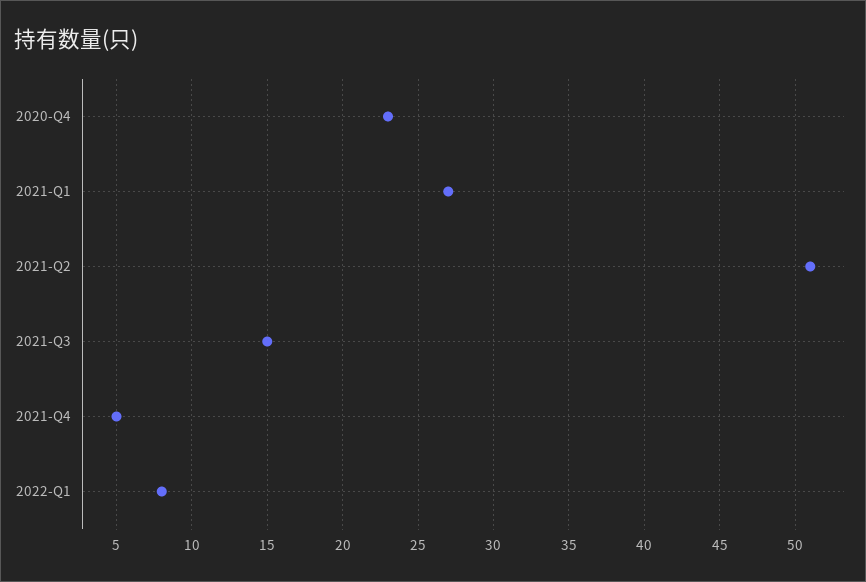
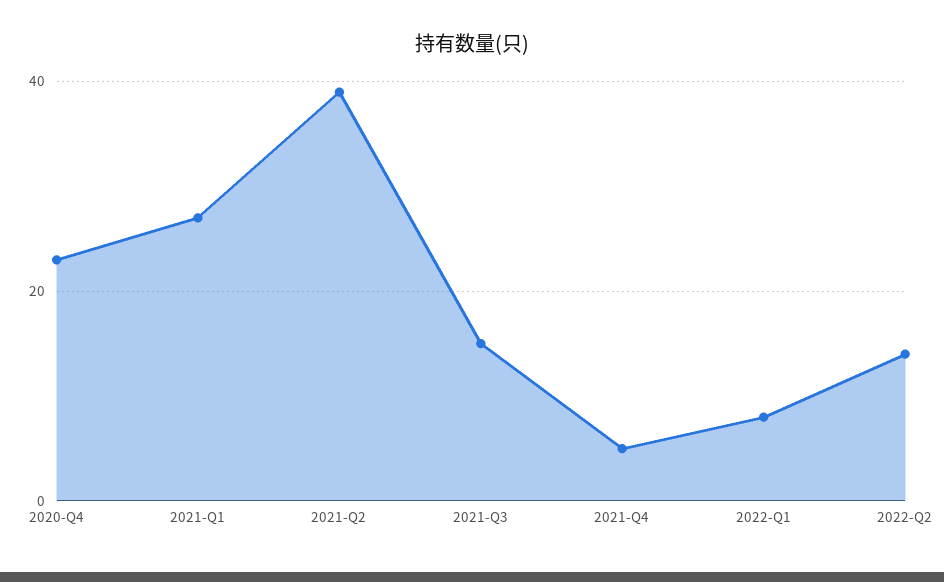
2021-Q2: 51 -> 40
2022-Q2: none -> 15

